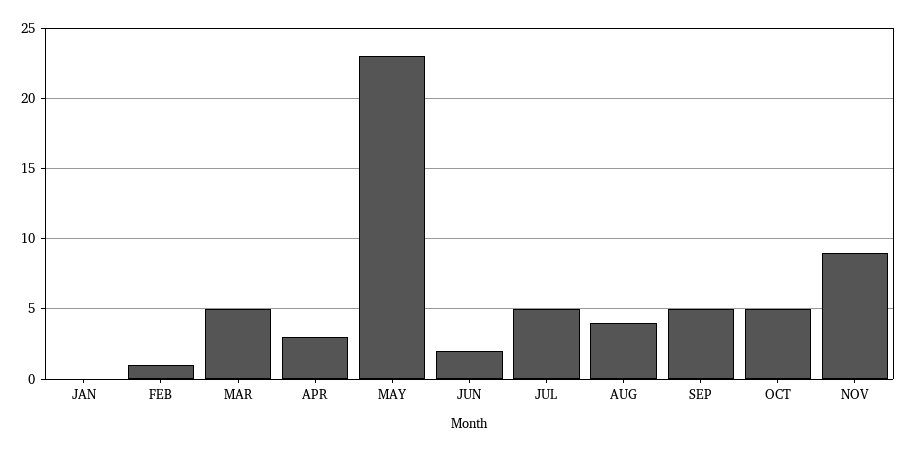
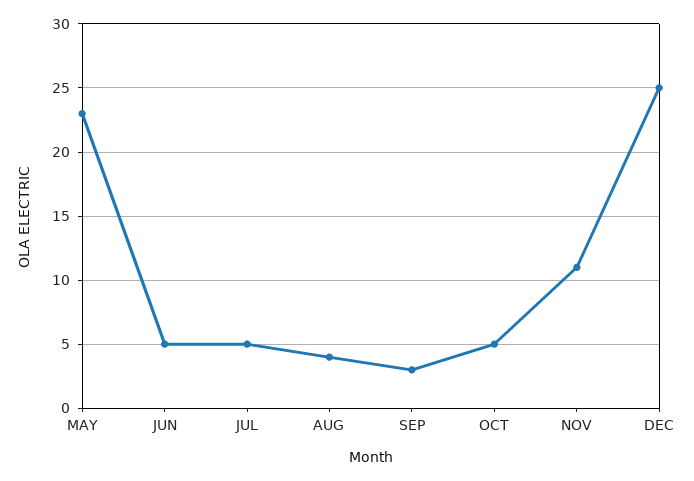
JAN: 0 -> none
FEB: 1 -> none
MAR: 5 -> none
APR: 3 -> none
JUN: 2 -> 5
SEP: 5 -> 3
NOV: 9 -> 11
DEC: none -> 25

